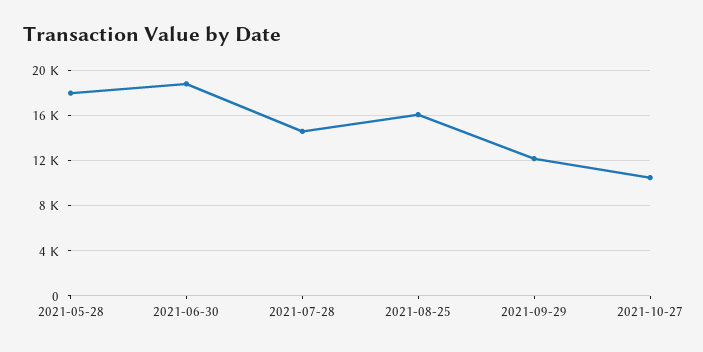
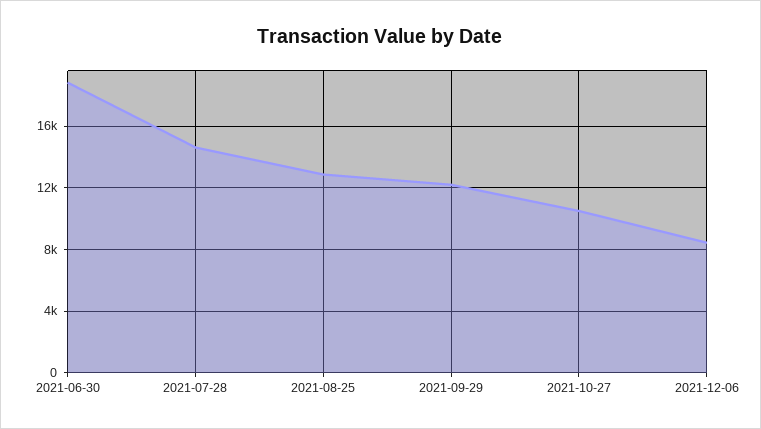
2021-05-28: 18000 -> none
2021-08-25: 16000 -> 13000
2021-12-06: none -> 8500

